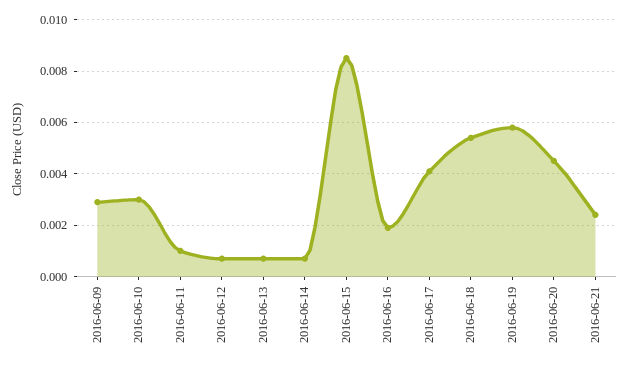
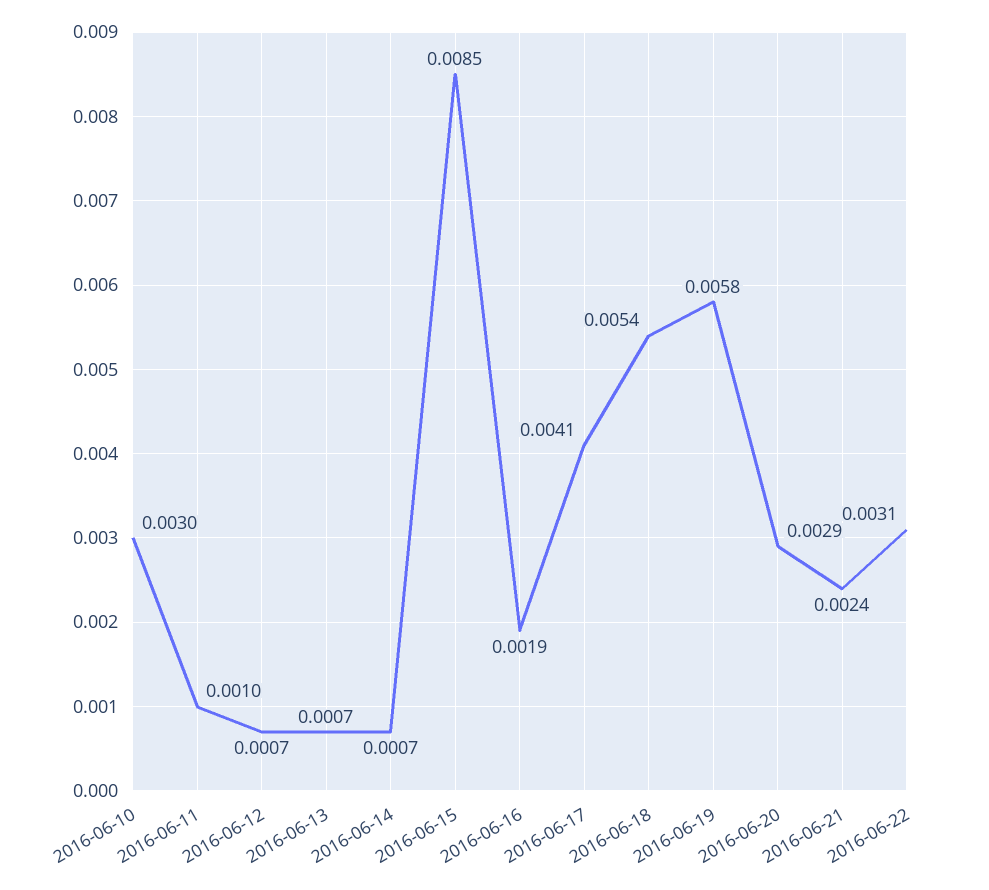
2016-06-09: 0.003 -> none
2016-06-20: 0.0045 -> 0.0029
2016-06-22: none -> 0.0031

